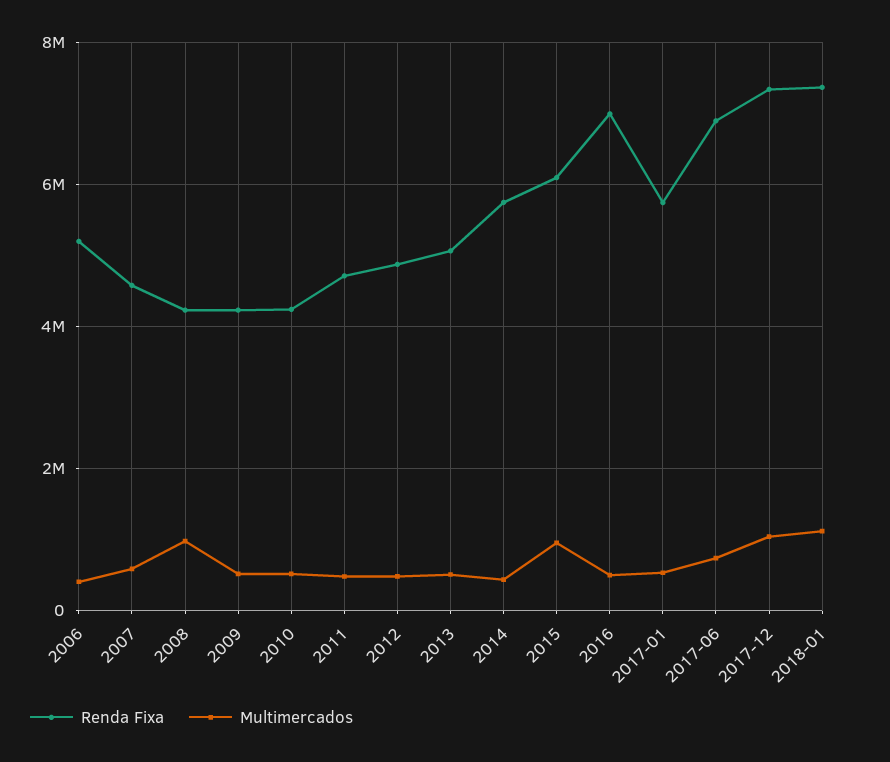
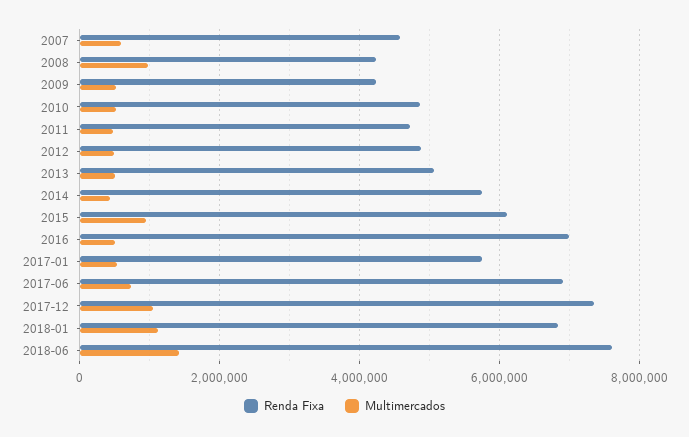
Renda Fixa, 2006: 5200000 -> none
Multimercados, 2006: 400000 -> none
Renda Fixa, 2010: 4200000 -> 4800000
Renda Fixa, 2018-01: 7400000 -> 6800000
Renda Fixa, 2018-06: none -> 7600000
Multimercados, 2018-06: none -> 1400000

